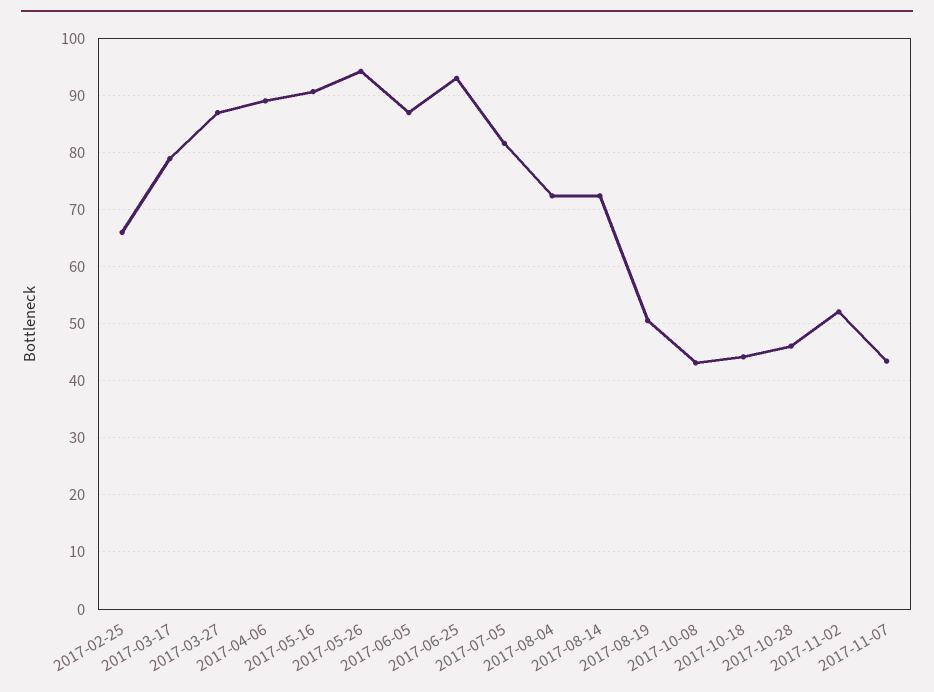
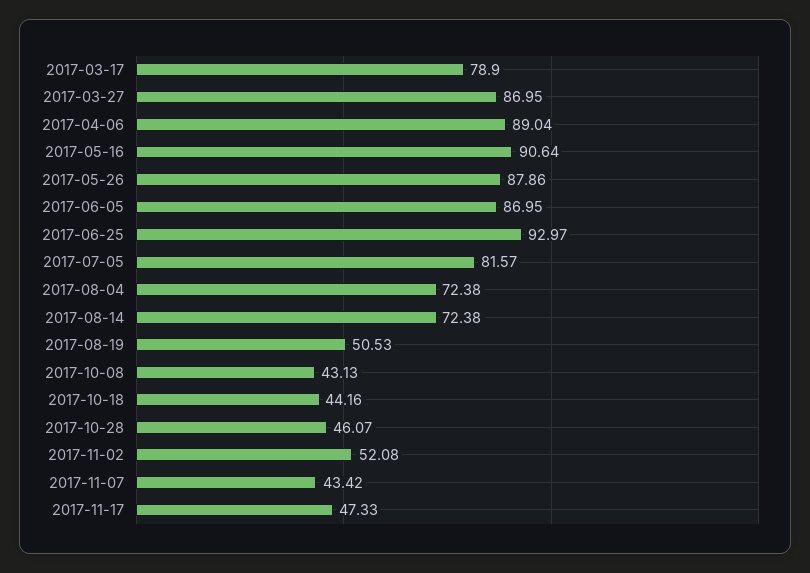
2017-02-25: 66 -> none
2017-05-26: 94 -> 87.86
2017-11-17: none -> 47.33

